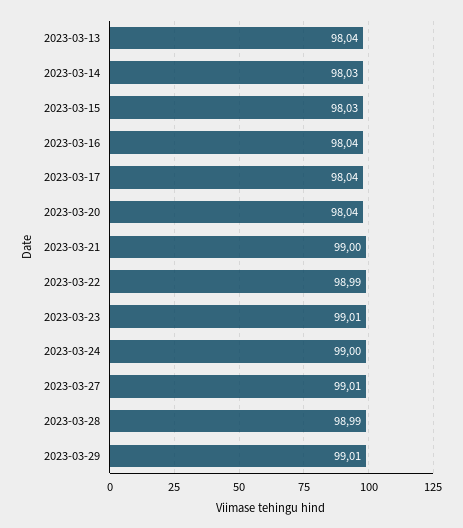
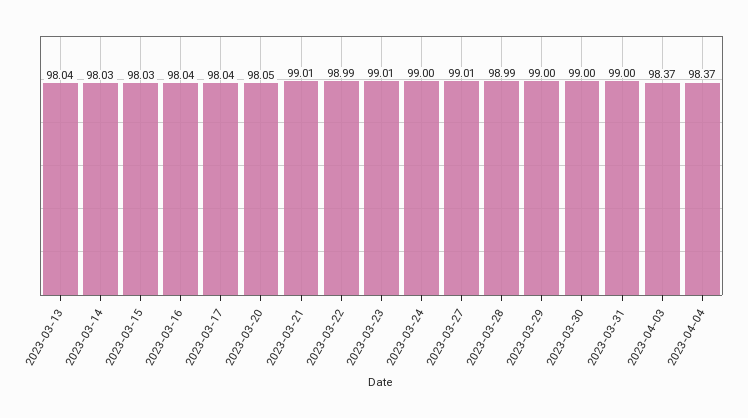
2023-03-20: 98.04 -> 98.05
2023-03-21: 99 -> 99.01
2023-03-29: 99.01 -> 99
2023-03-30: none -> 99
2023-03-31: none -> 99
2023-04-03: none -> 98.37
2023-04-04: none -> 98.37

